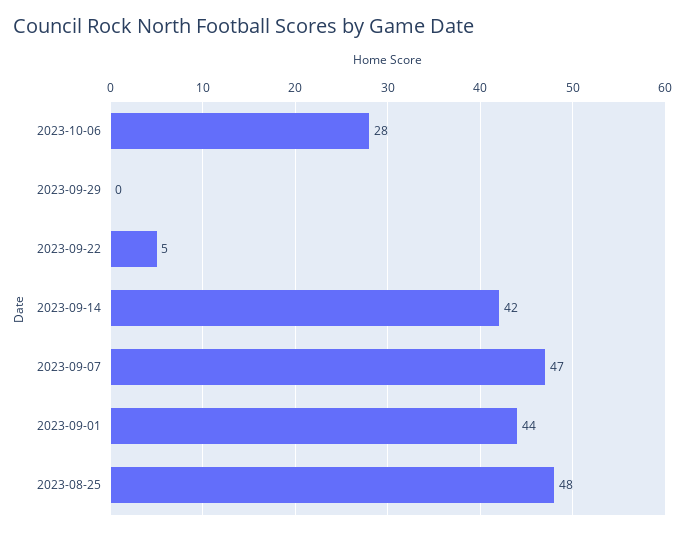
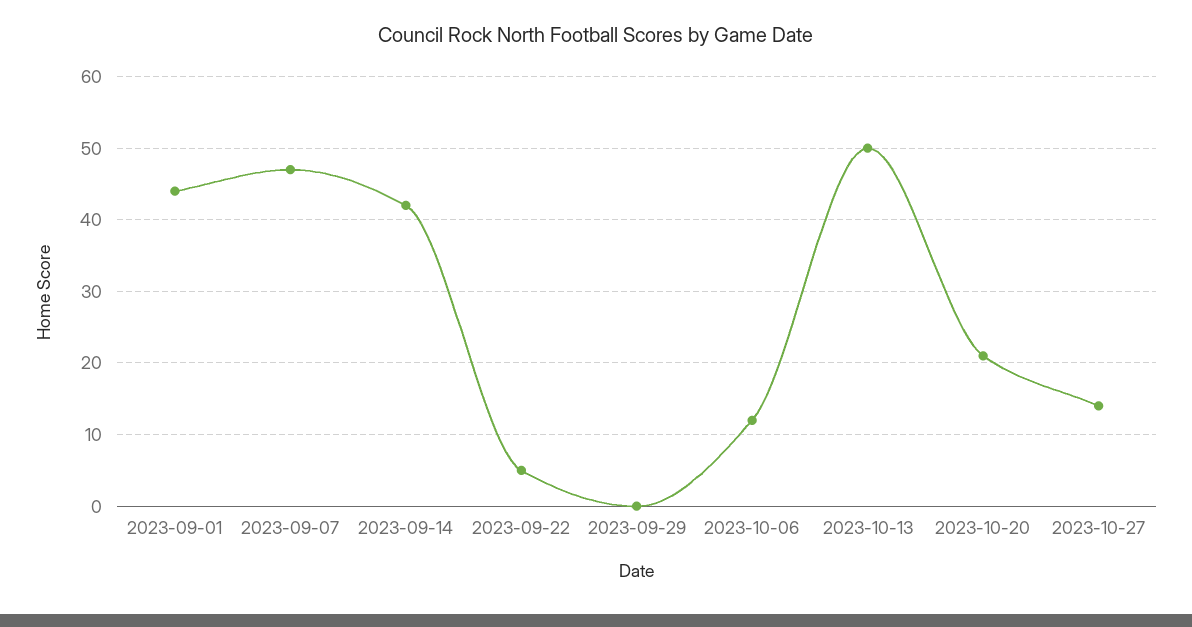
2023-10-06: 28 -> 12
2023-08-25: 48 -> none
2023-10-13: none -> 50
2023-10-20: none -> 21
2023-10-27: none -> 14

